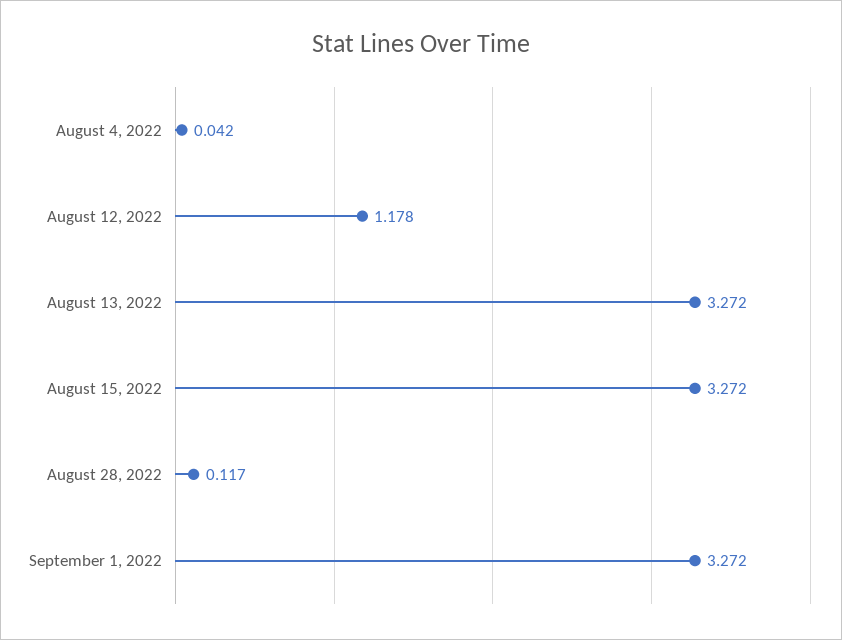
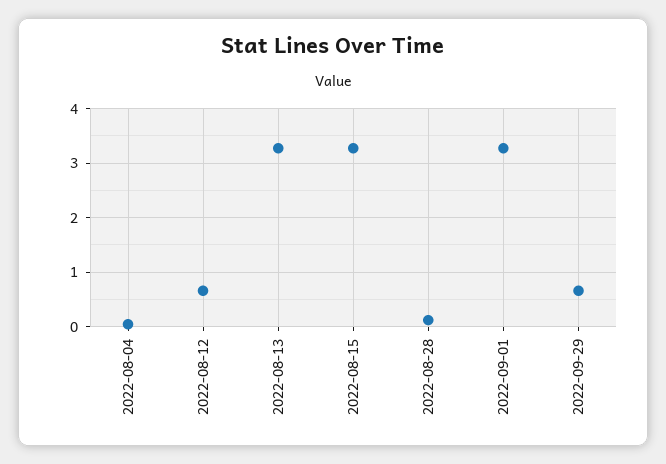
August 12, 2022: 1.178 -> 0.6
2022-09-29: none -> 0.6

